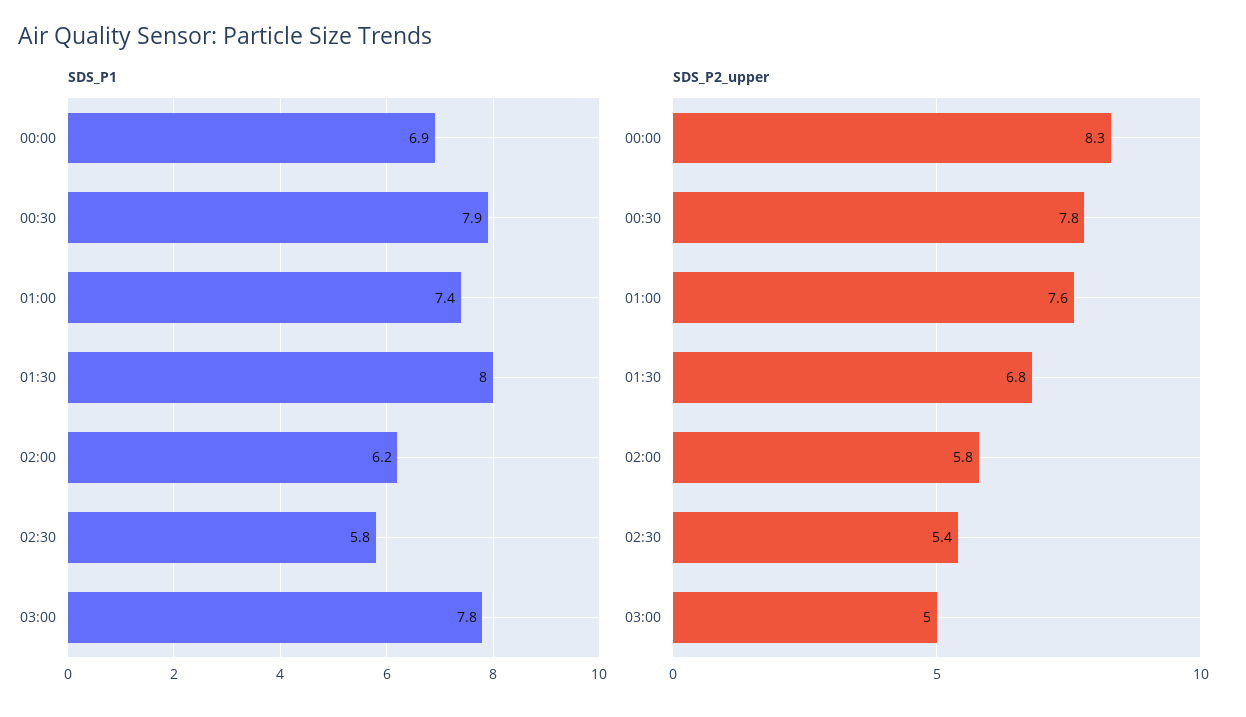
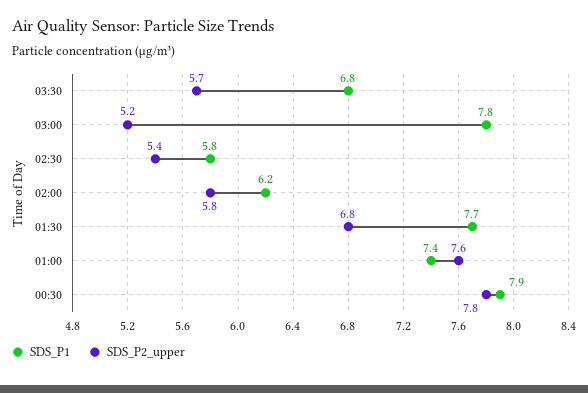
SDS_P1, 00:00: 6.9 -> none
SDS_P1, 01:30: 8 -> 7.7
SDS_P2_upper, 00:00: 8.3 -> none
SDS_P2_upper, 03:00: 5 -> 5.2
SDS_P1, 03:30: none -> 6.8
SDS_P2_upper, 03:30: none -> 5.7

